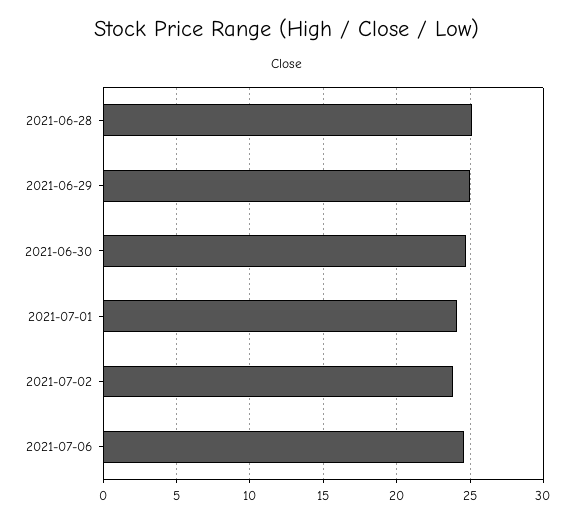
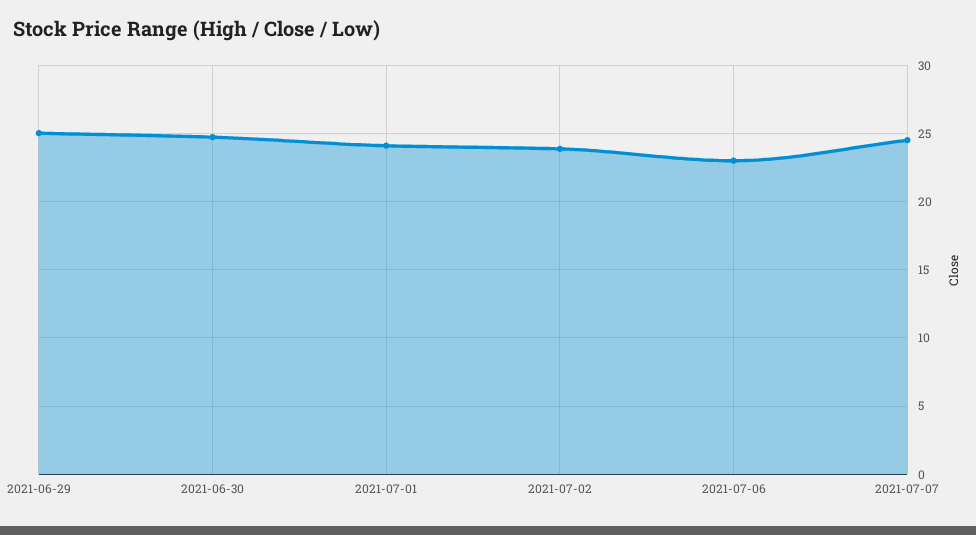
2021-06-28: 25 -> none
2021-07-06: 24.5 -> 23
2021-07-07: none -> 24.5

